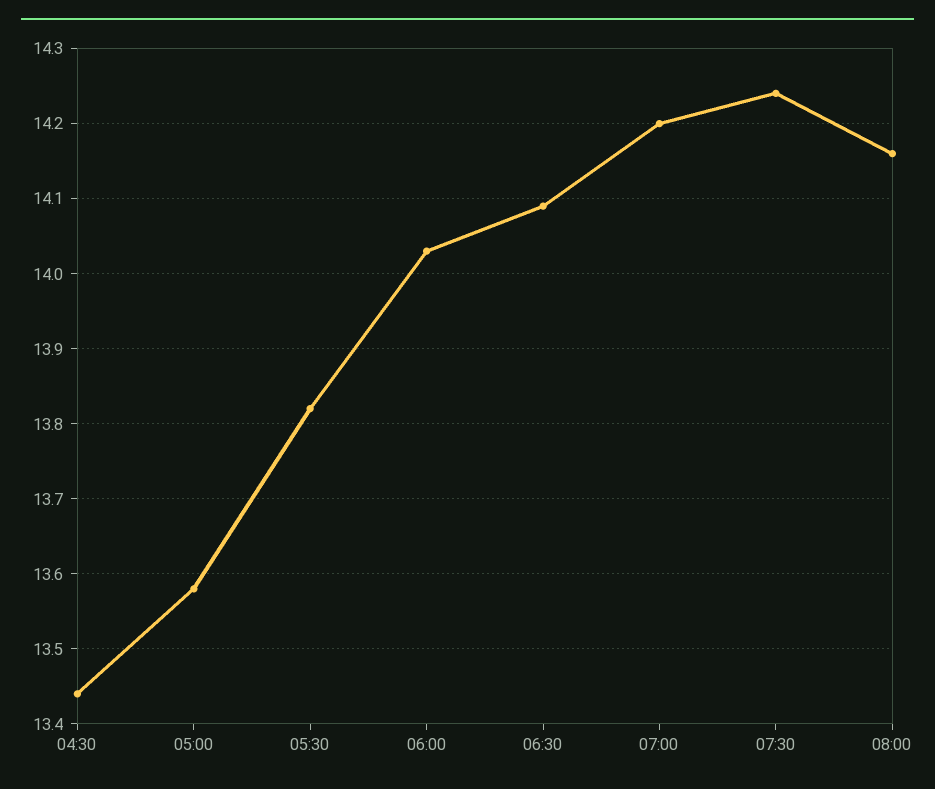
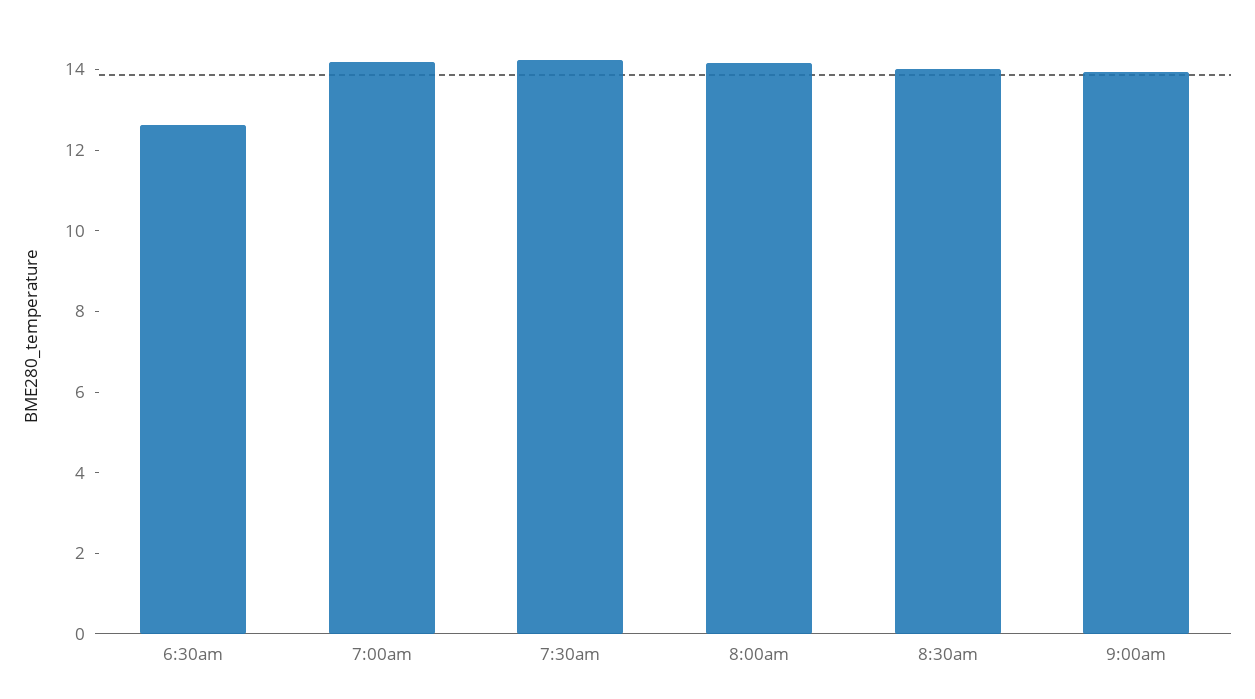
04:30: 13.44 -> none
05:00: 13.58 -> none
05:30: 13.82 -> none
06:00: 14.03 -> none
06:30: 14.09 -> 12.5
8:30am: none -> 14
9:00am: none -> 14

